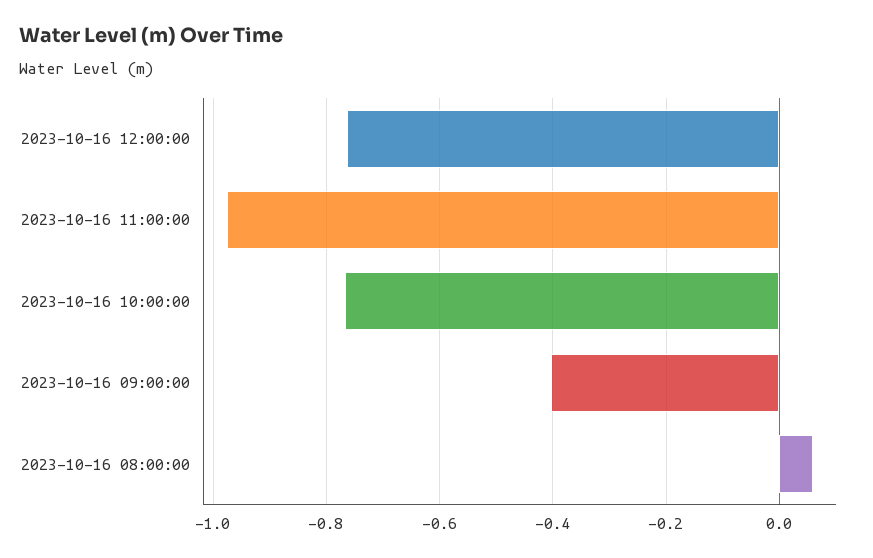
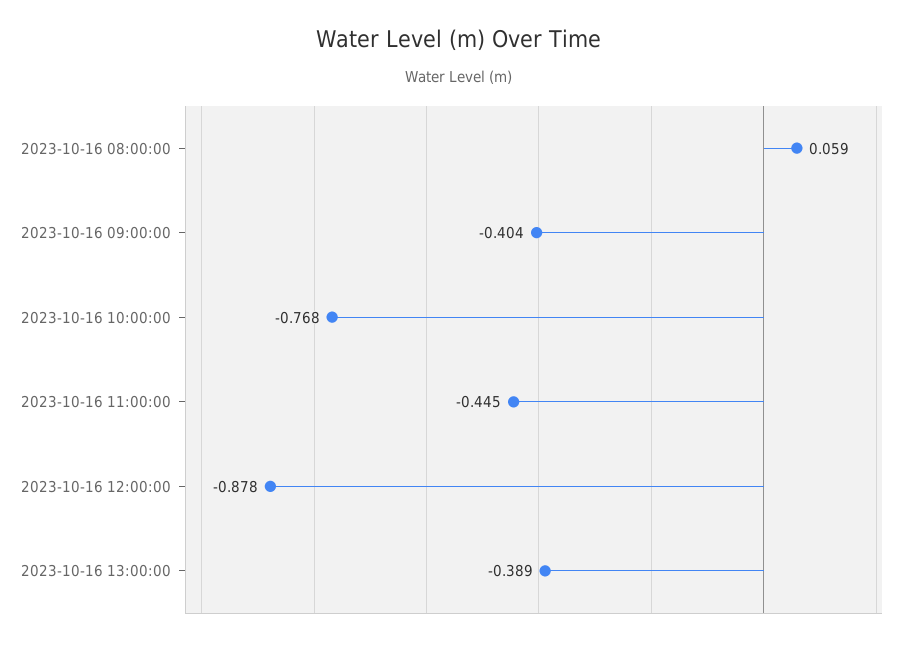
2023-10-16 12:00:00: -0.76 -> -0.878
2023-10-16 11:00:00: -0.98 -> -0.445
2023-10-16 13:00:00: none -> -0.389

